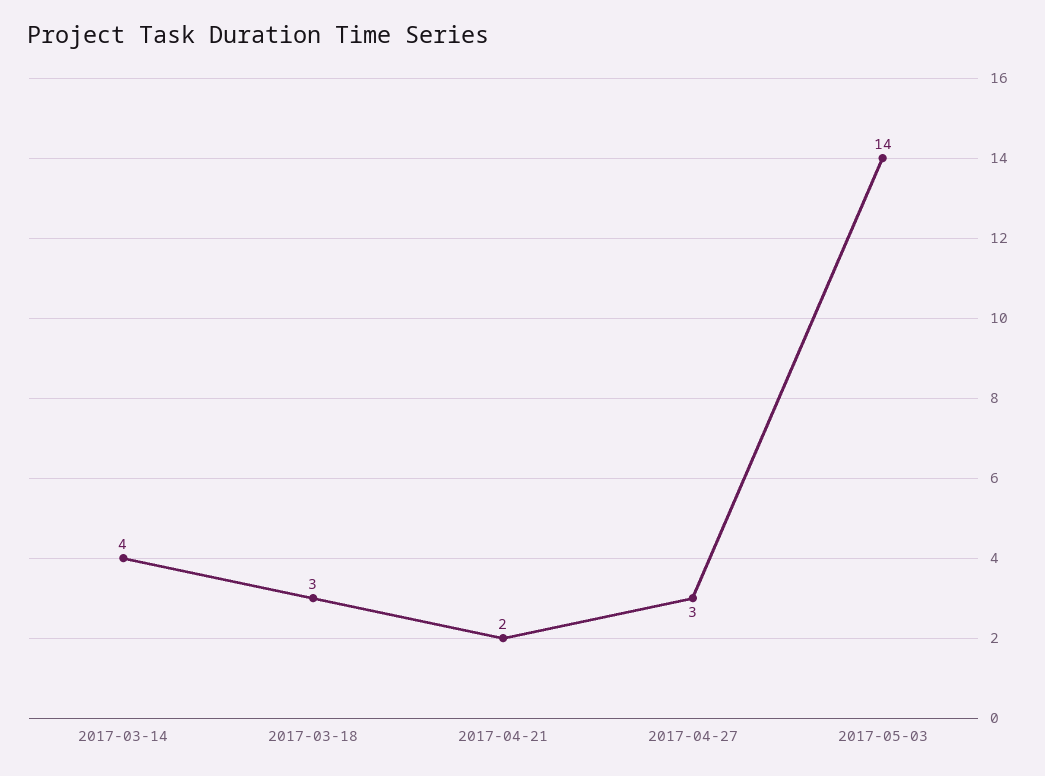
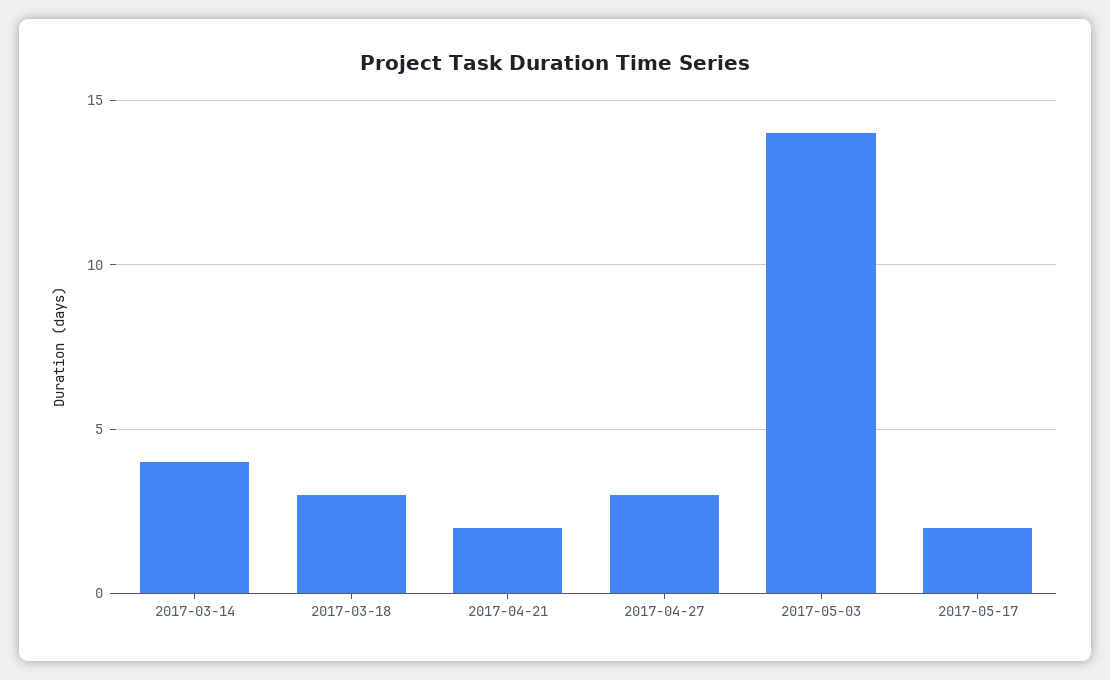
2017-05-17: none -> 2

